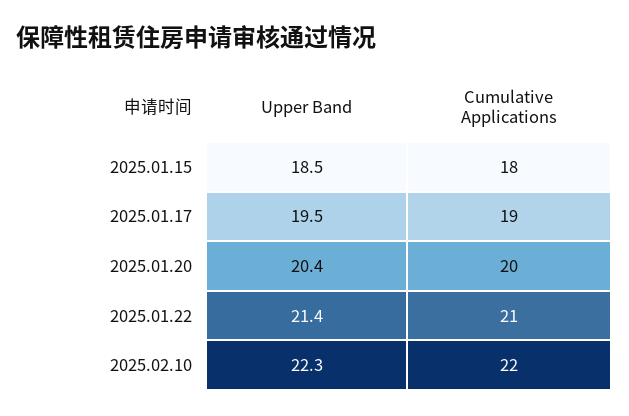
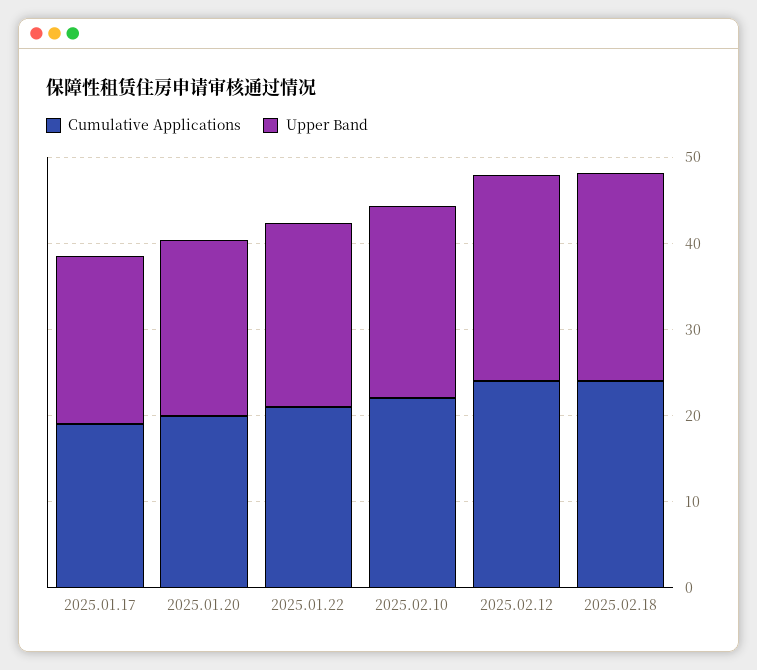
Upper Band, 2025.01.15: 18.5 -> none
Cumulative Applications, 2025.01.15: 18 -> none
Cumulative Applications, 2025.02.12: none -> 24
Upper Band, 2025.02.12: none -> 24
Cumulative Applications, 2025.02.18: none -> 24
Upper Band, 2025.02.18: none -> 24

